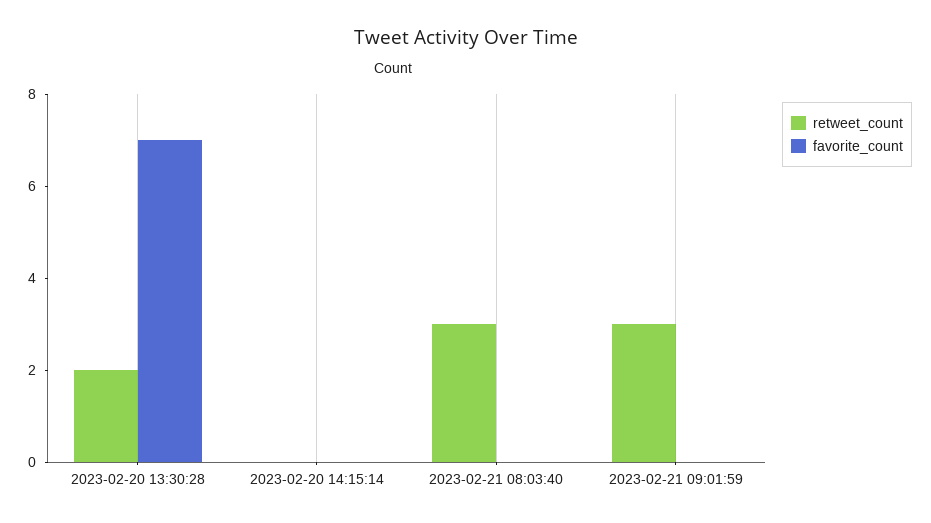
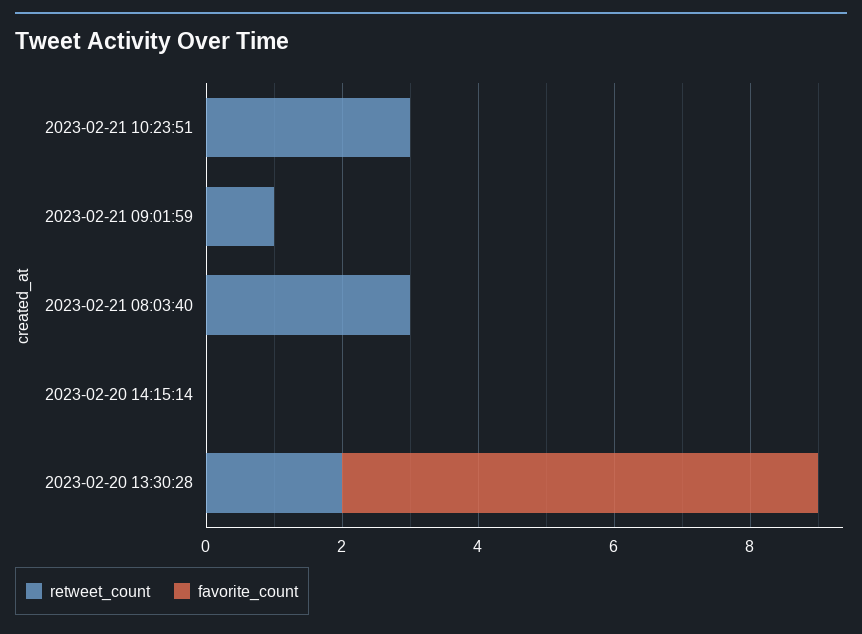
retweet_count, 2023-02-21 09:01:59: 3 -> 1
retweet_count, 2023-02-21 10:23:51: none -> 3
favorite_count, 2023-02-21 10:23:51: none -> 0

